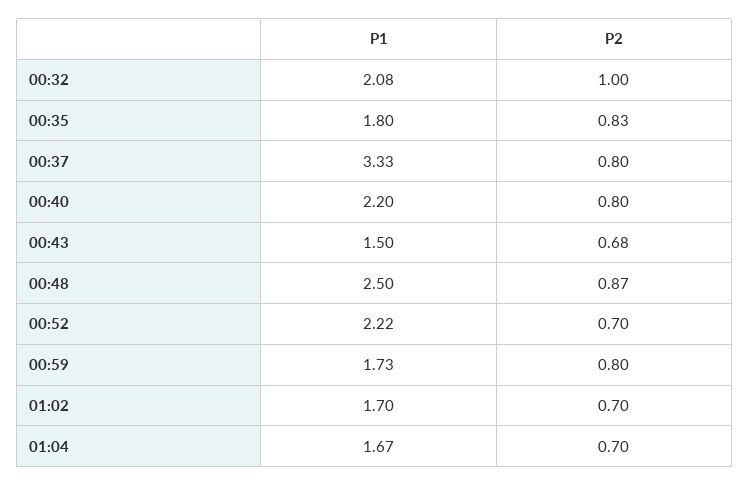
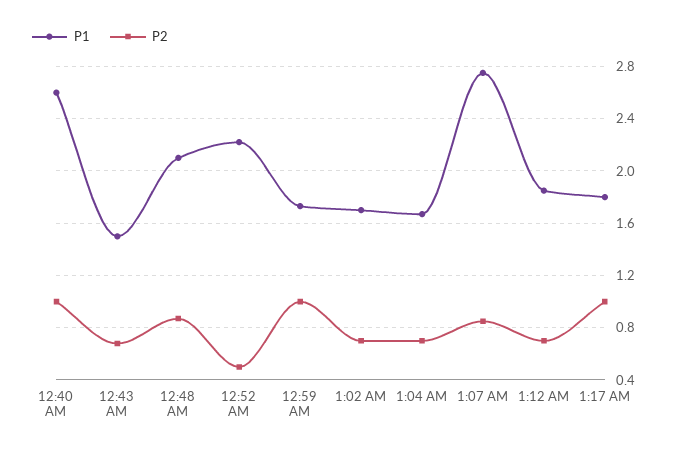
P1, 00:32: 2.08 -> none
P2, 00:32: 1 -> none
P1, 00:35: 1.8 -> none
P2, 00:35: 0.83 -> none
P1, 00:37: 3.33 -> none
P2, 00:37: 0.8 -> none
P1, 00:40: 2.2 -> 2.6
P2, 00:40: 0.8 -> 1
P1, 00:48: 2.5 -> 2.1
P2, 00:52: 0.7 -> 0.5
P2, 00:59: 0.8 -> 1
P1, 1:07 AM: none -> 2.75
P2, 1:07 AM: none -> 0.85
P1, 1:12 AM: none -> 1.85
P2, 1:12 AM: none -> 0.7
P1, 1:17 AM: none -> 1.8
P2, 1:17 AM: none -> 1

